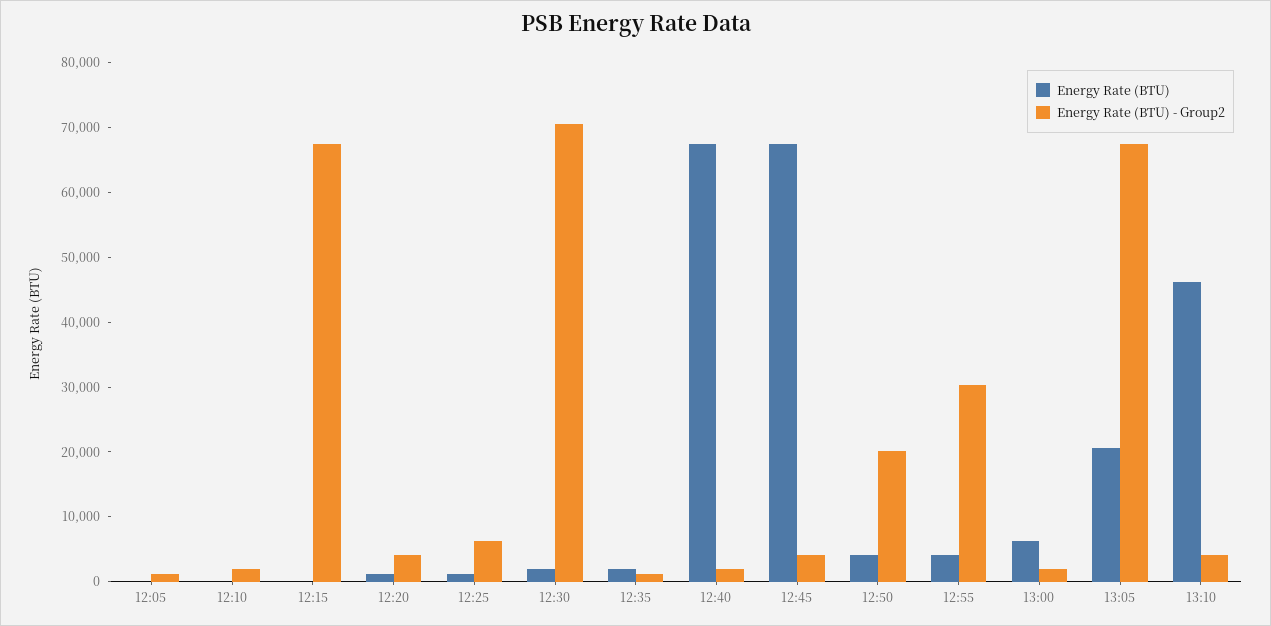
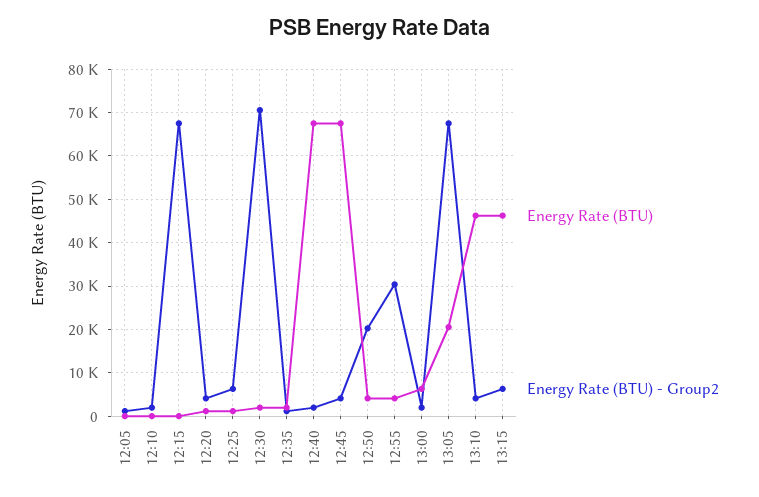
Energy Rate (BTU), 13:15: none -> 46000
Energy Rate (BTU) - Group2, 13:15: none -> 6000

